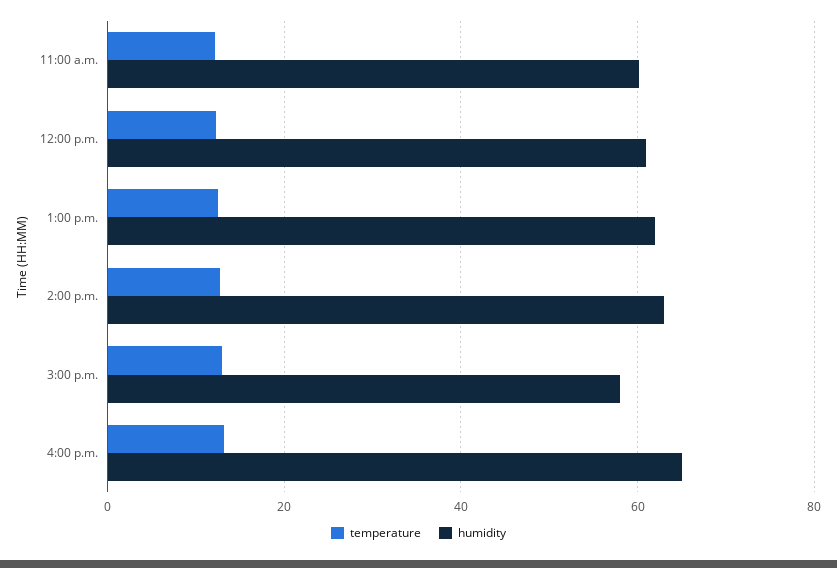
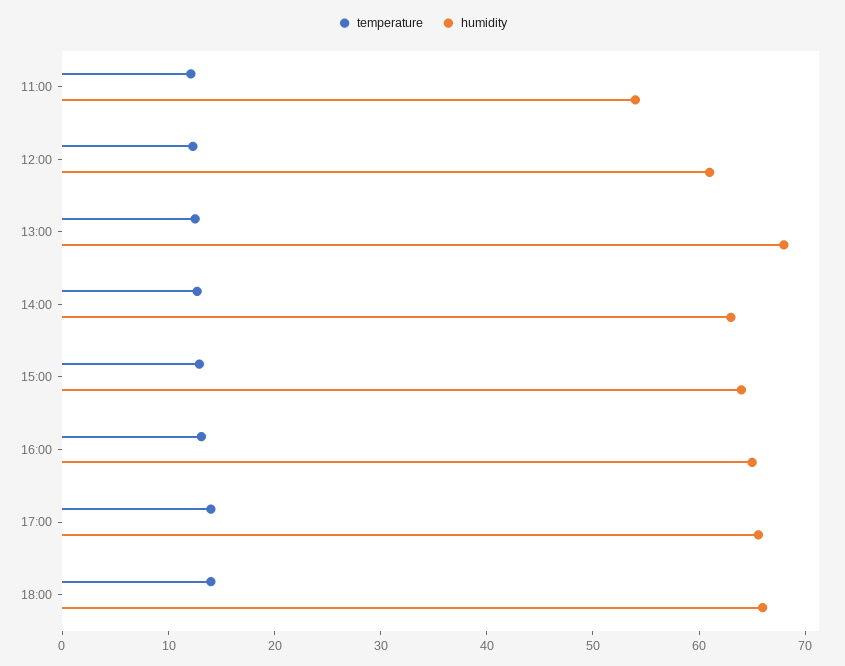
humidity, 11:00 a.m.: 60 -> 54
humidity, 1:00 p.m.: 62 -> 68
humidity, 3:00 p.m.: 58 -> 64
temperature, 17:00: none -> 14
humidity, 17:00: none -> 66
temperature, 18:00: none -> 14
humidity, 18:00: none -> 66

